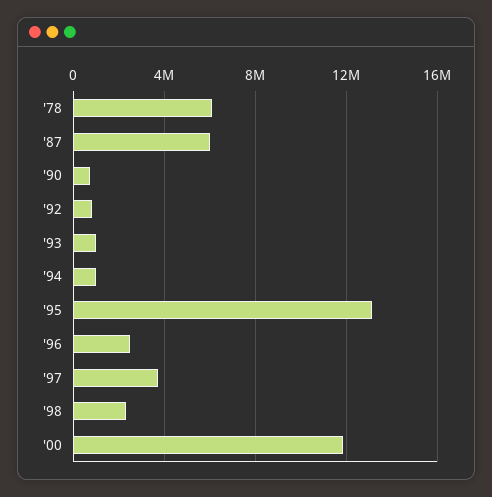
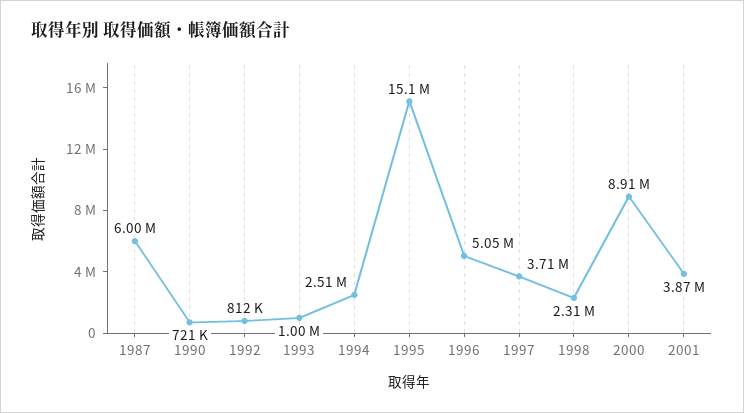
'78: 6000000 -> none
'94: 1000000 -> 2510000
'95: 13000000 -> 15100000
'96: 2500000 -> 5050000
'00: 12000000 -> 8910000
2001: none -> 3870000

